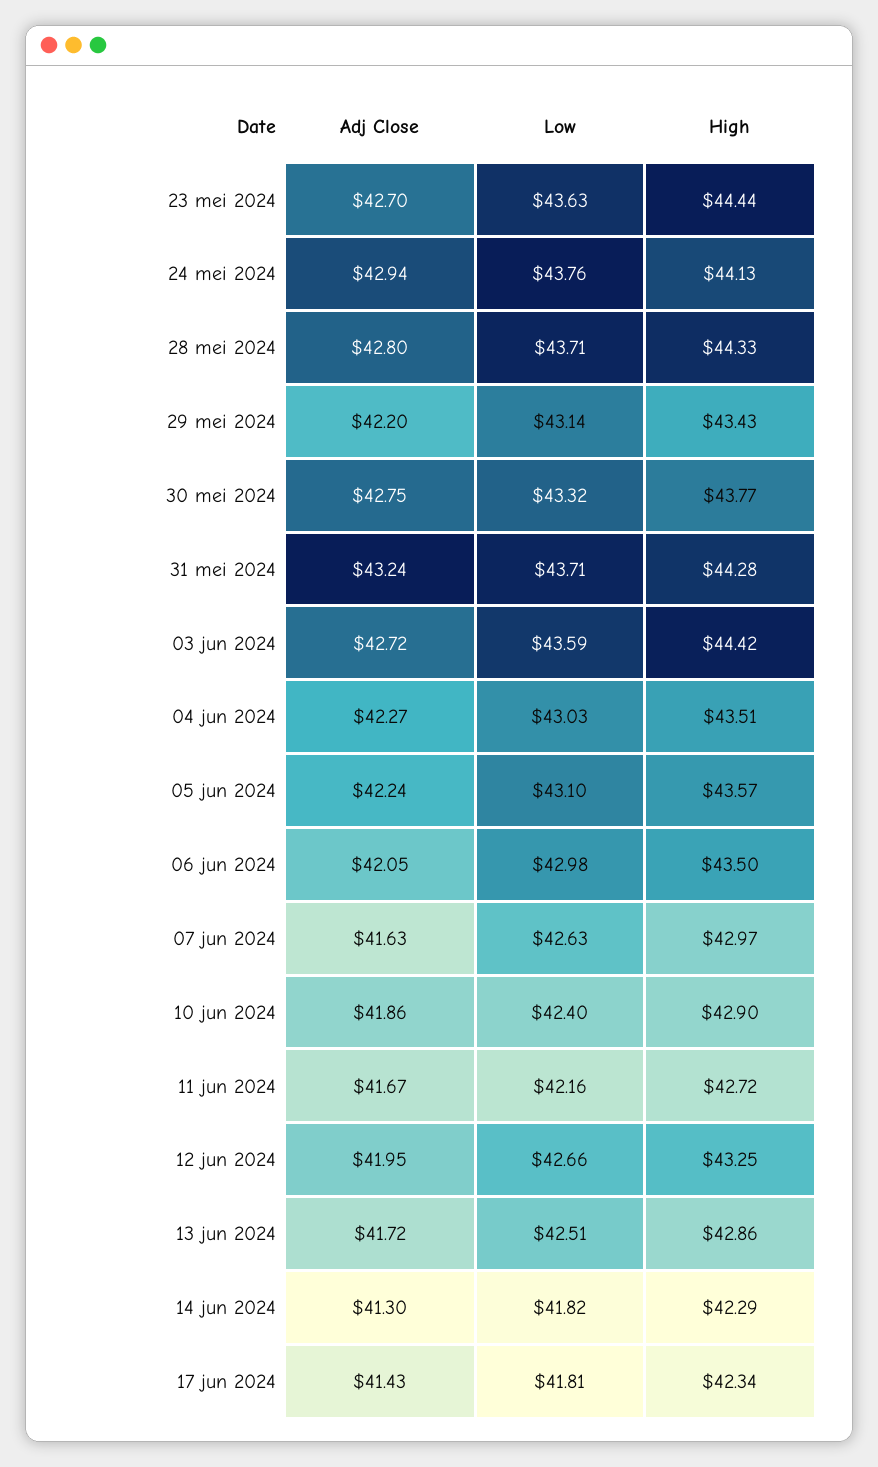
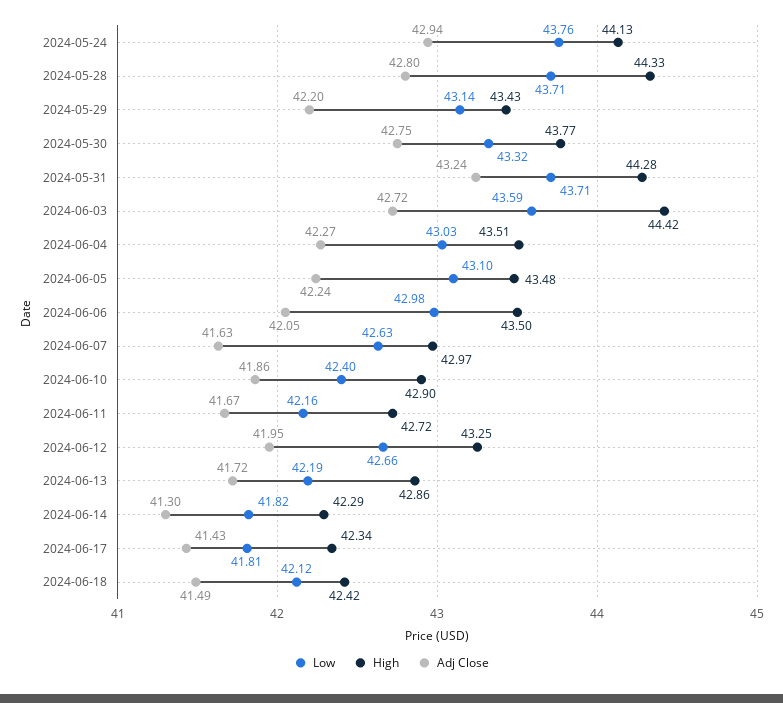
Adj Close, 23 mei 2024: 42.7 -> none
Low, 23 mei 2024: 43.63 -> none
High, 23 mei 2024: 44.44 -> none
High, 05 jun 2024: 43.57 -> 43.48
Low, 13 jun 2024: 42.51 -> 42.19
Low, 2024-06-18: none -> 42.12
High, 2024-06-18: none -> 42.42
Adj Close, 2024-06-18: none -> 41.49

